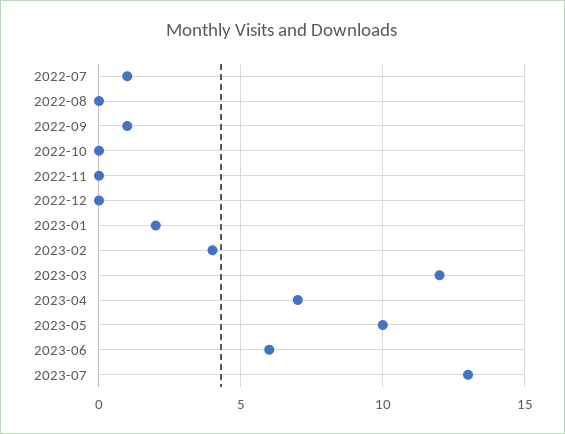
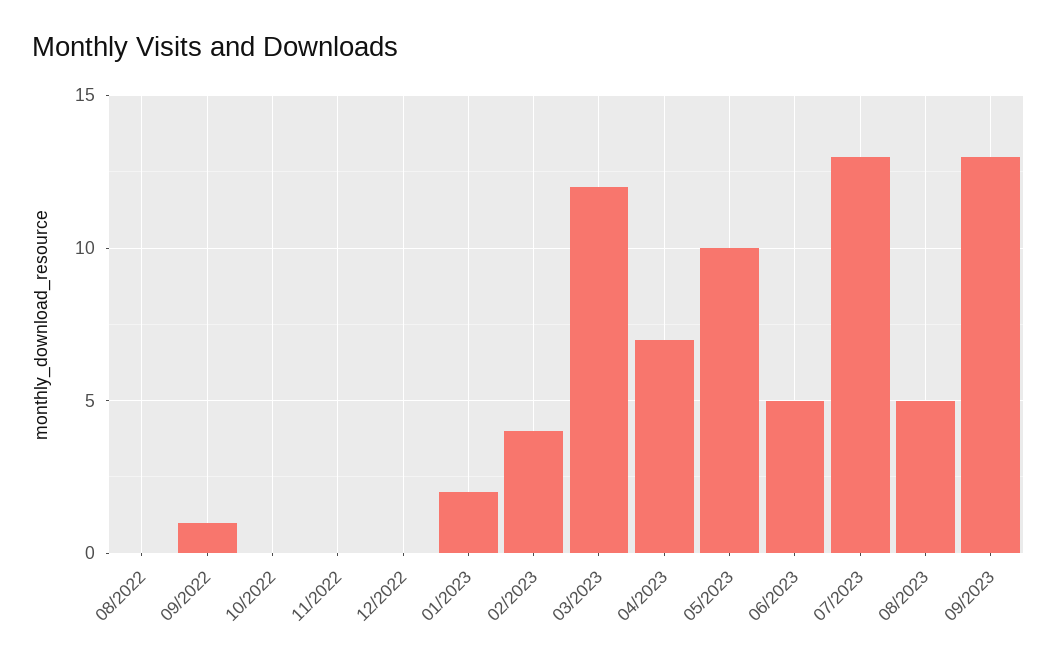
2022-07: 1 -> none
2023-06: 6 -> 5
08/2023: none -> 5
09/2023: none -> 13

